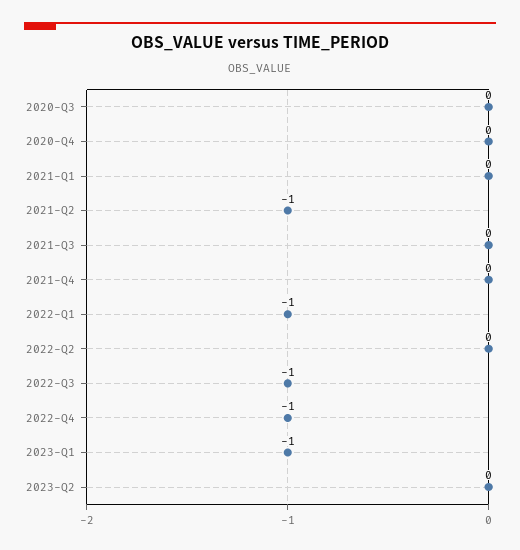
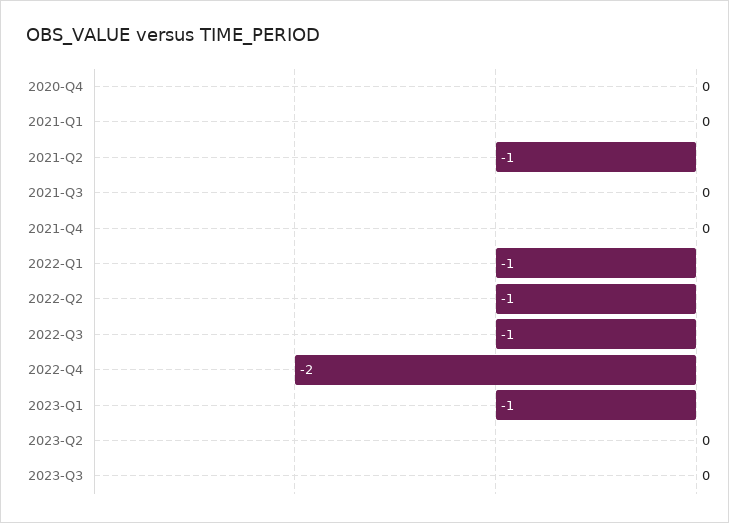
2020-Q3: 0 -> none
2022-Q2: 0 -> -1
2022-Q4: -1 -> -2
2023-Q3: none -> 0

